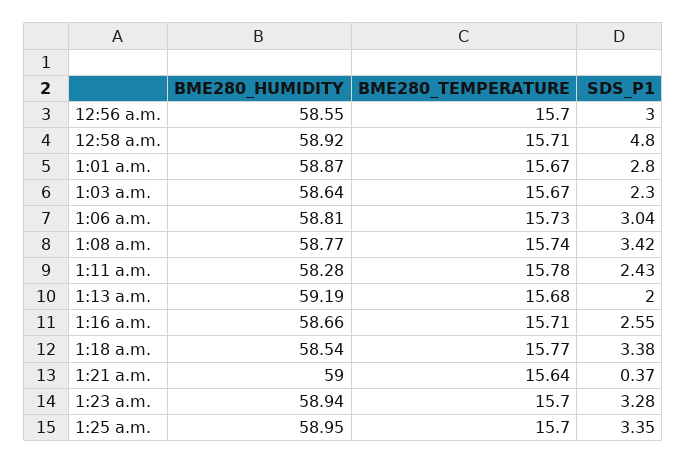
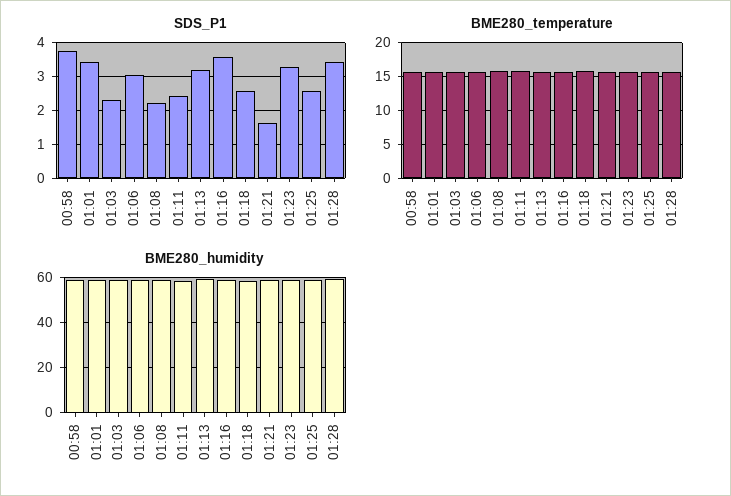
BME280_HUMIDITY, 12:56 a.m.: 58.55 -> none
BME280_TEMPERATURE, 12:56 a.m.: 15.7 -> none
SDS_P1, 12:56 a.m.: 3 -> none
SDS_P1, 12:58 a.m.: 4.8 -> 3.8
SDS_P1, 1:01 a.m.: 2.8 -> 3.4
SDS_P1, 1:08 a.m.: 3.42 -> 2.2
SDS_P1, 1:13 a.m.: 2 -> 3.2
SDS_P1, 1:16 a.m.: 2.55 -> 3.6
SDS_P1, 1:18 a.m.: 3.38 -> 2.6
SDS_P1, 1:21 a.m.: 0.37 -> 1.6
SDS_P1, 1:25 a.m.: 3.35 -> 2.6
SDS_P1, 01:28: none -> 3.4
BME280_TEMPERATURE, 01:28: none -> 16
BME280_HUMIDITY, 01:28: none -> 60

